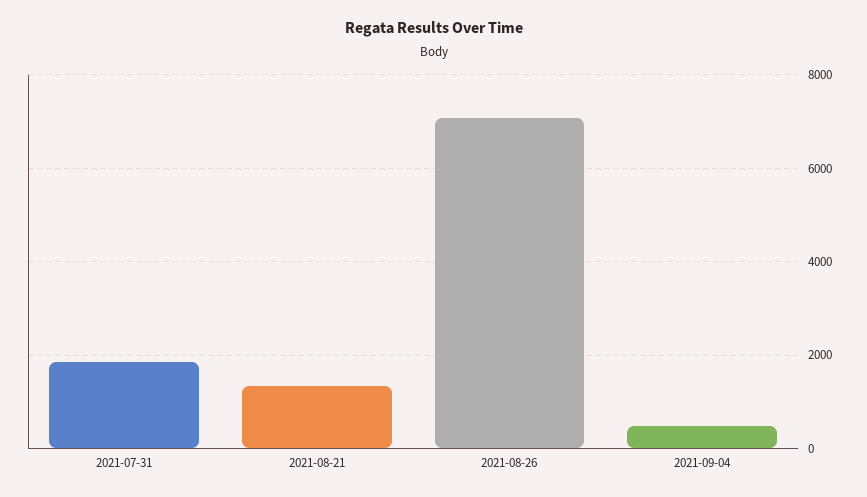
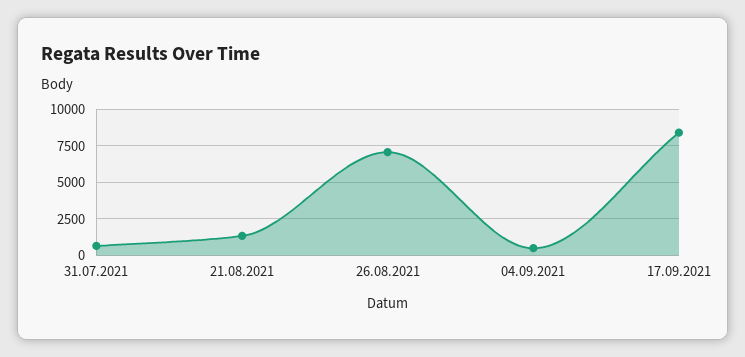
2021-07-31: 1800 -> 500
17.09.2021: none -> 8500

